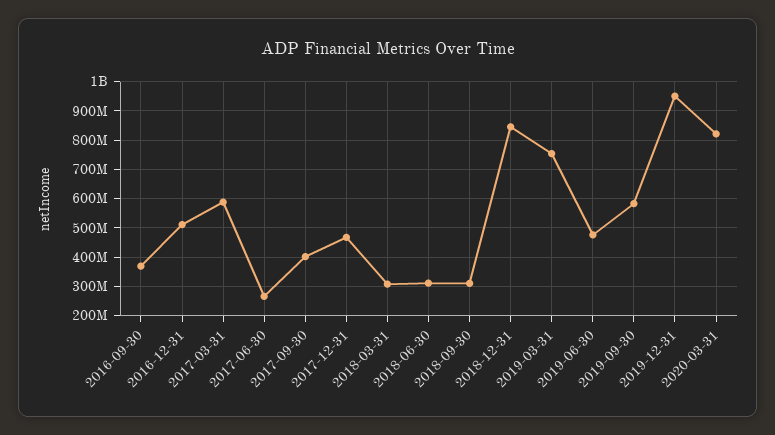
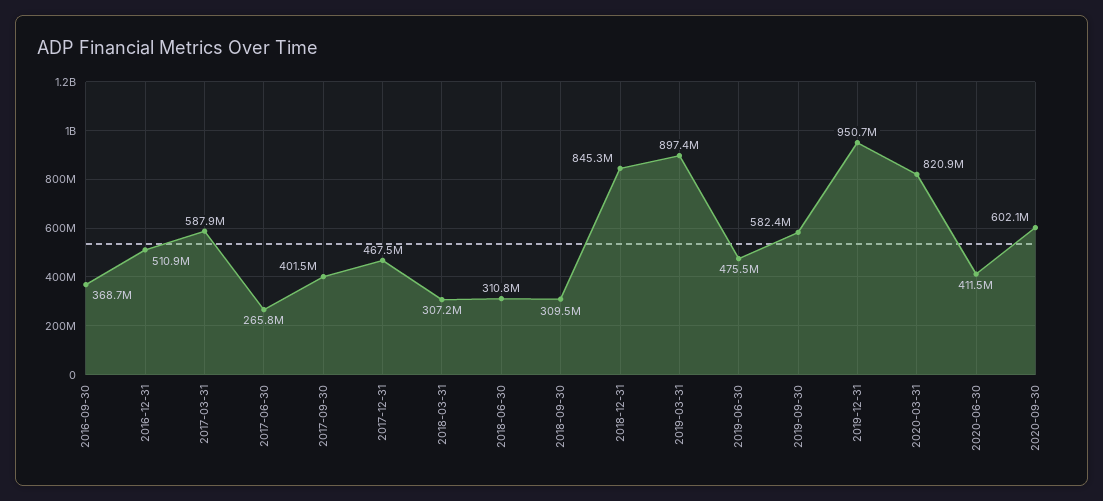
2019-03-31: 750000000 -> 897400000
2020-06-30: none -> 411500000
2020-09-30: none -> 602100000

